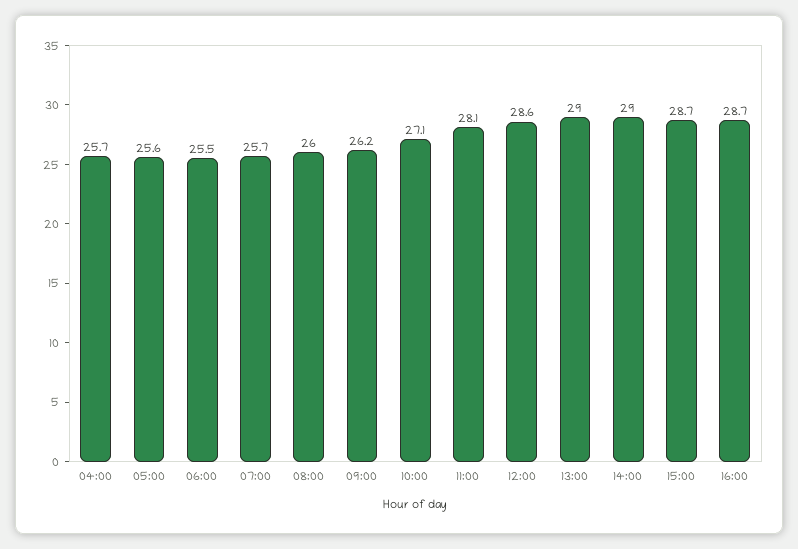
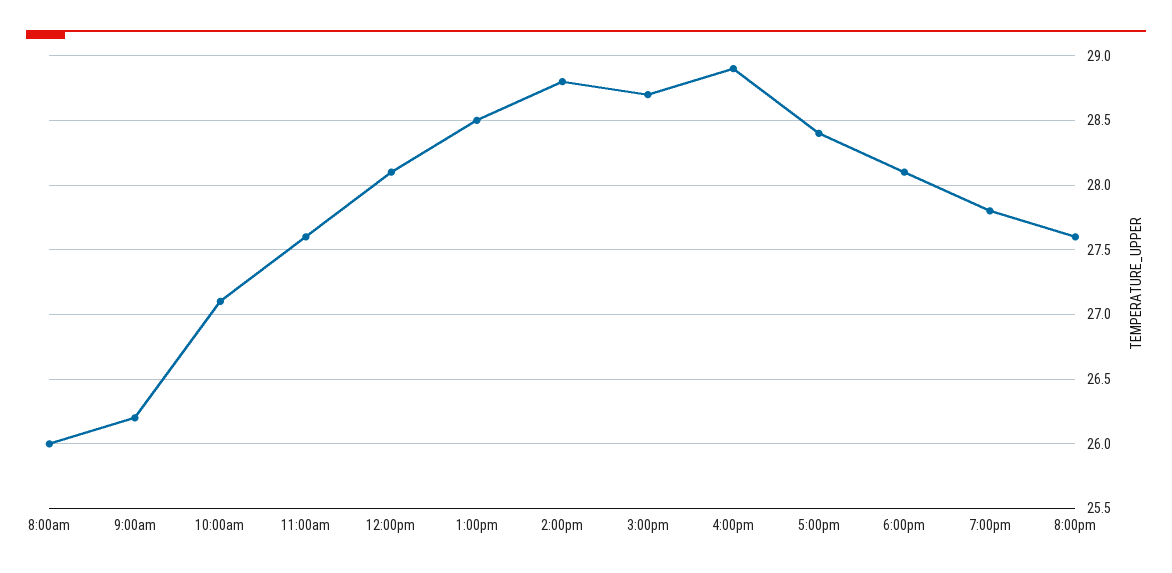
04:00: 25.7 -> none
05:00: 25.6 -> none
06:00: 25.5 -> none
07:00: 25.7 -> none
11:00: 28.1 -> 27.6
12:00: 28.6 -> 28.1
13:00: 29 -> 28.5
14:00: 29 -> 28.8
16:00: 28.7 -> 28.9
5:00pm: none -> 28.4
6:00pm: none -> 28.1
7:00pm: none -> 27.8
8:00pm: none -> 27.6

